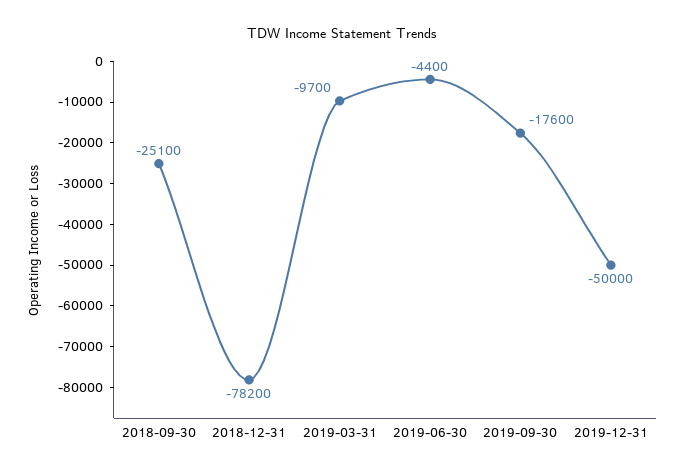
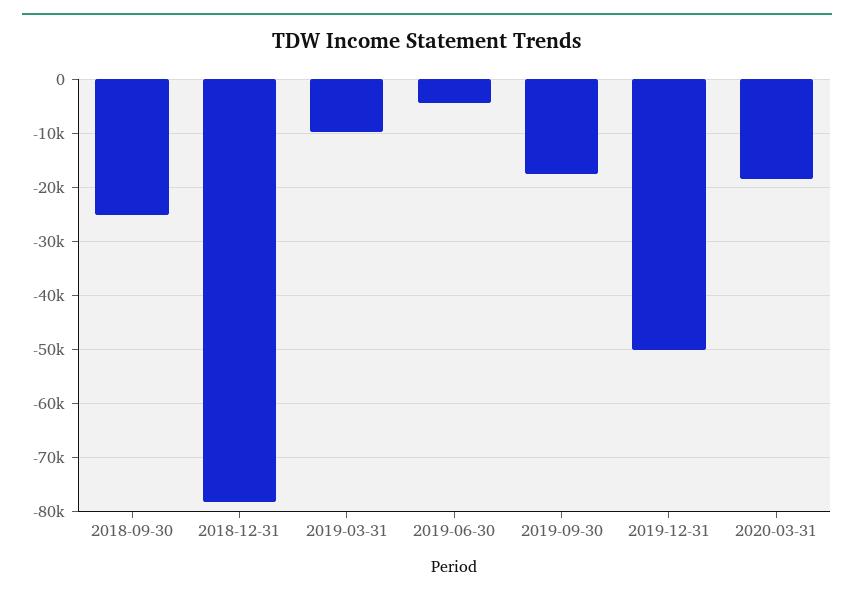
2020-03-31: none -> -18000

